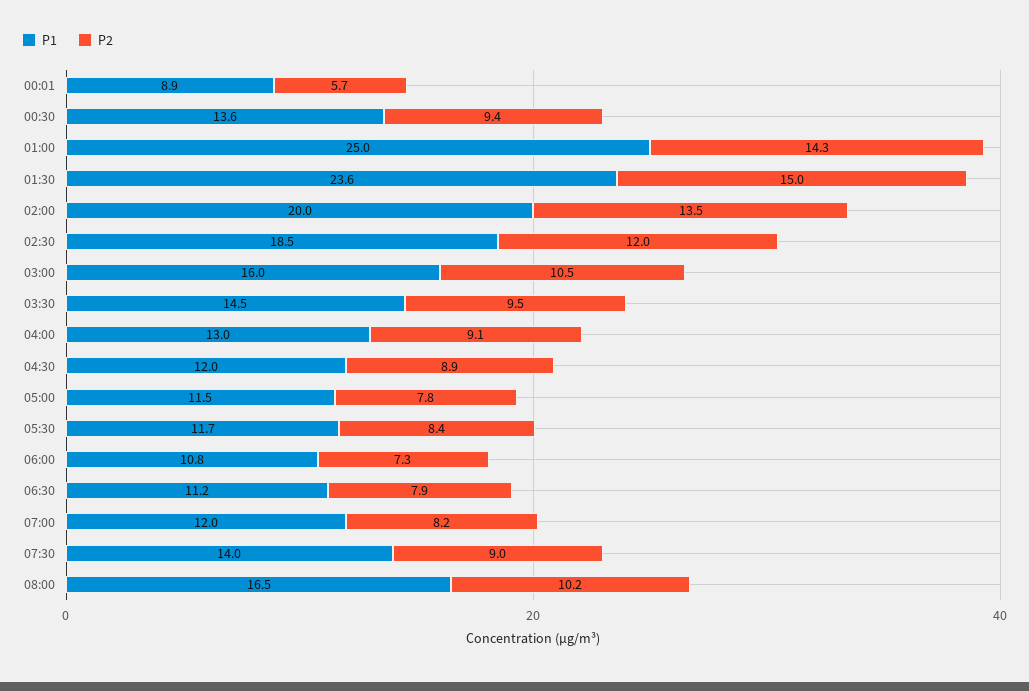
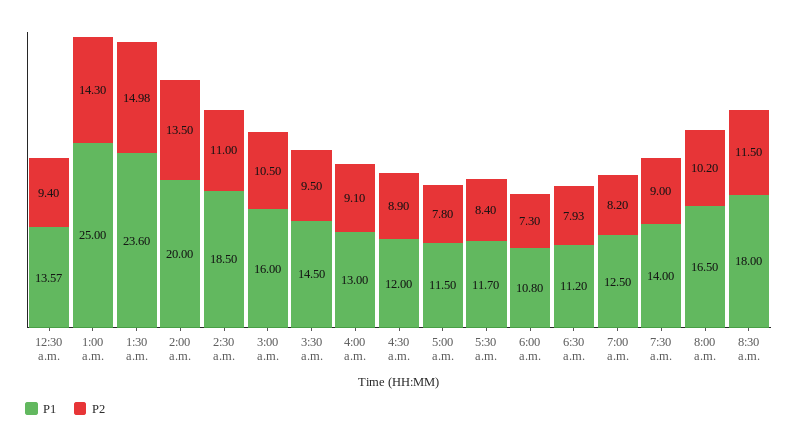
P1, 00:01: 8.9 -> none
P2, 00:01: 5.7 -> none
P2, 02:30: 12 -> 11
P1, 07:00: 12 -> 12.5
P1, 8:30 a.m.: none -> 18
P2, 8:30 a.m.: none -> 11.5

